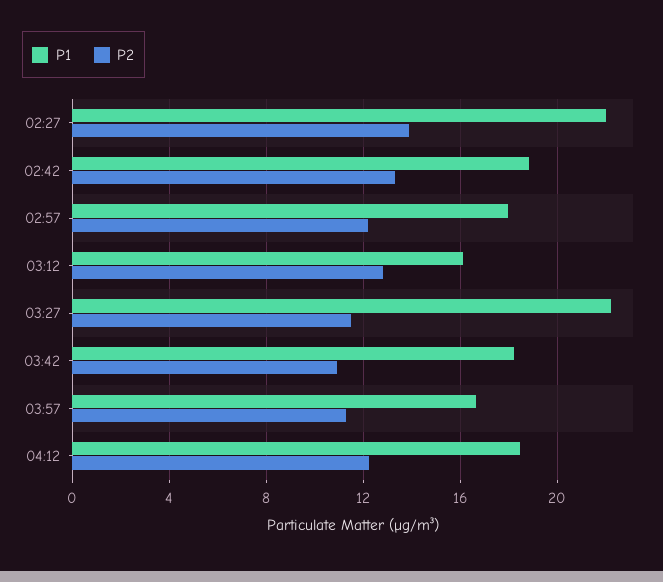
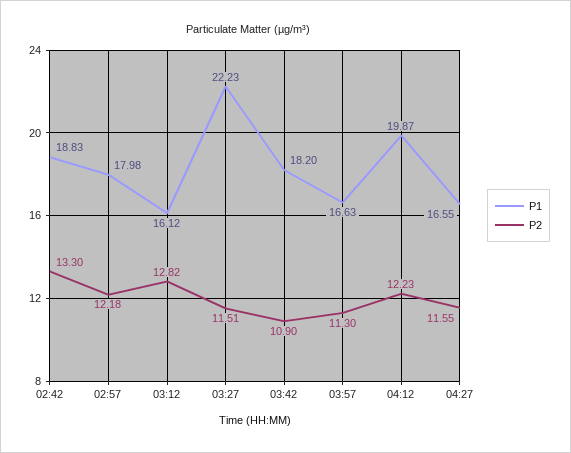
P1, 02:27: 22 -> none
P2, 02:27: 14 -> none
P1, 04:12: 18.5 -> 19.87
P1, 04:27: none -> 16.55
P2, 04:27: none -> 11.55

